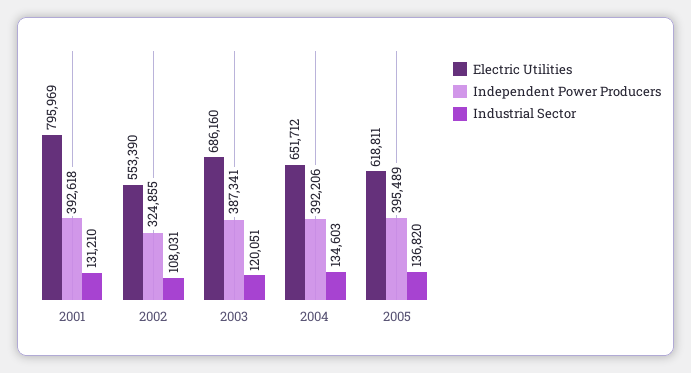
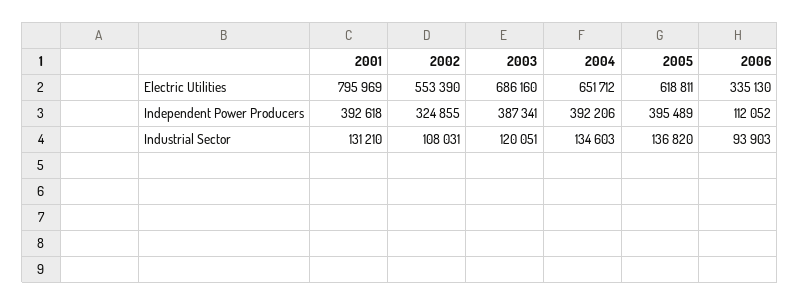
Electric Utilities, 2006: none -> 335130
Independent Power Producers, 2006: none -> 112052
Industrial Sector, 2006: none -> 93903

